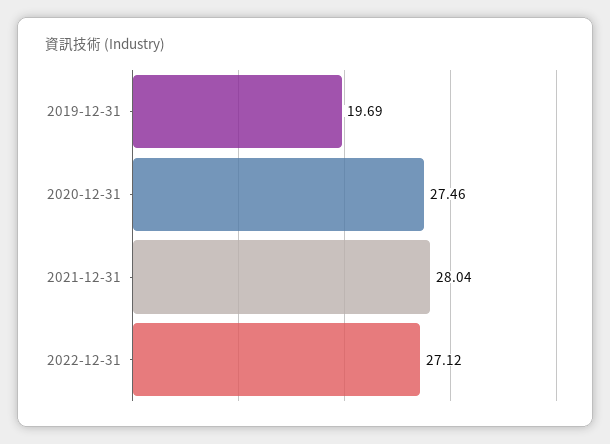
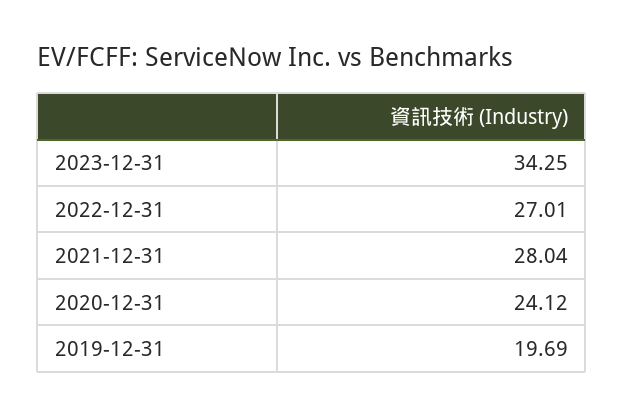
2020-12-31: 27.46 -> 24.12
2022-12-31: 27.12 -> 27.01
2023-12-31: none -> 34.25

